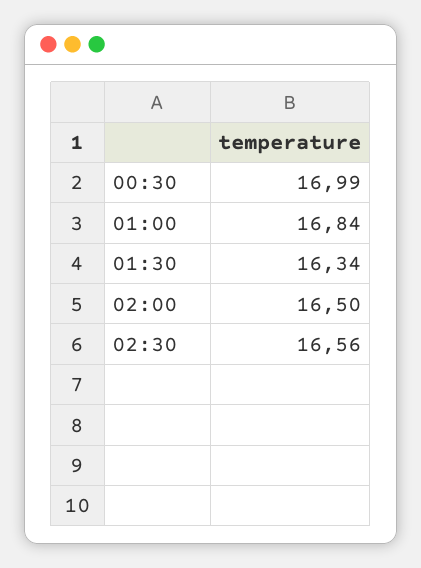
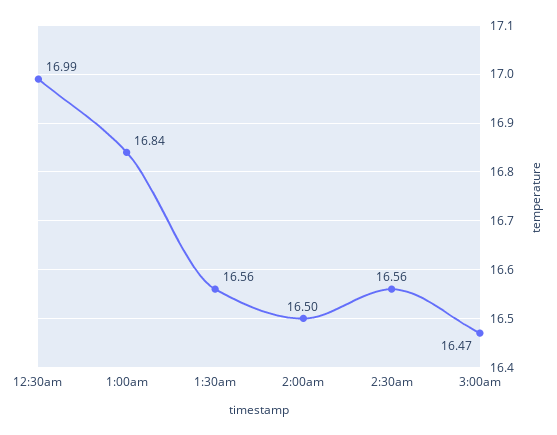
01:30: 16.34 -> 16.56
3:00am: none -> 16.47

